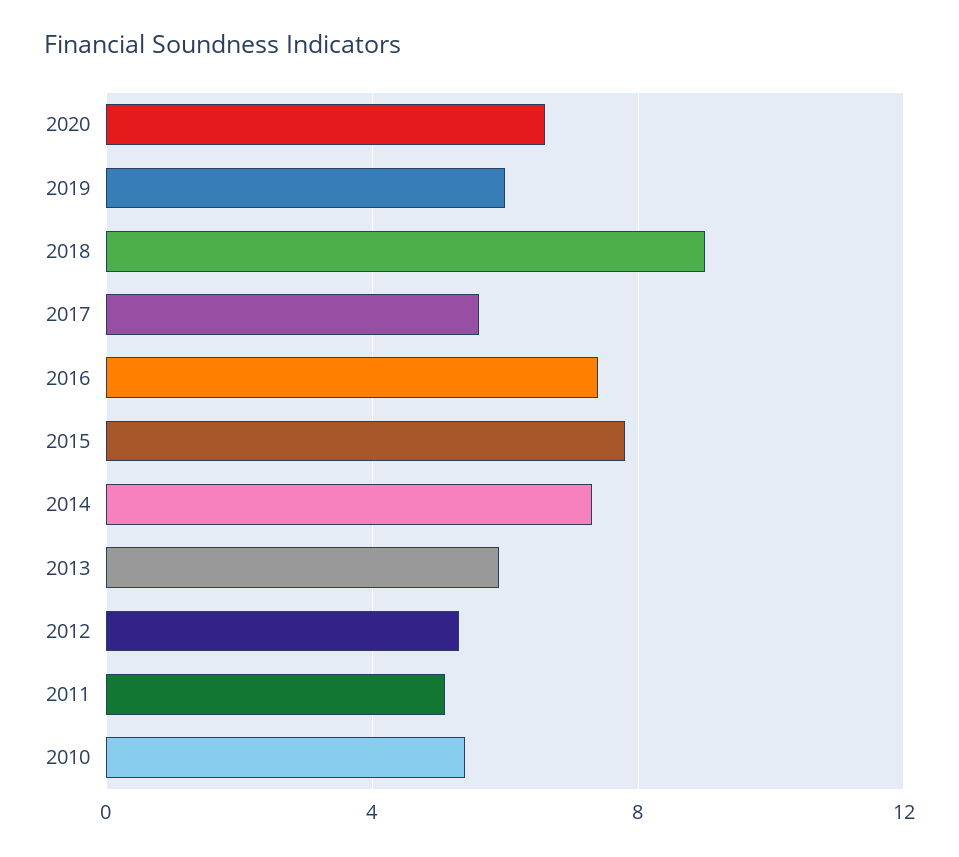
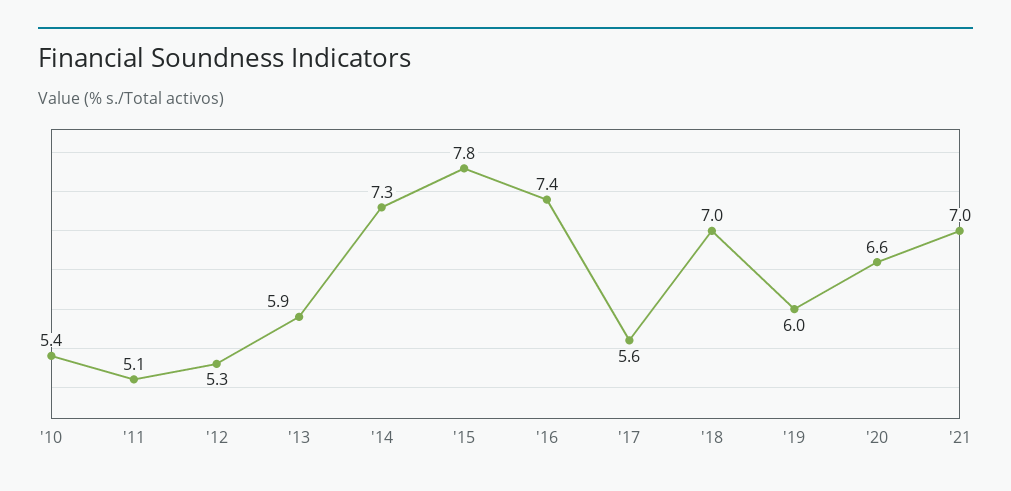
2018: 9 -> 7
'21: none -> 7

